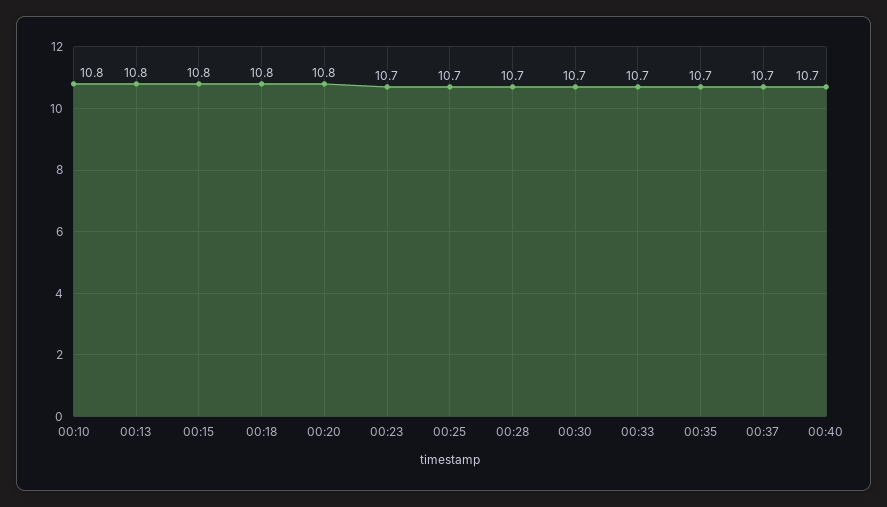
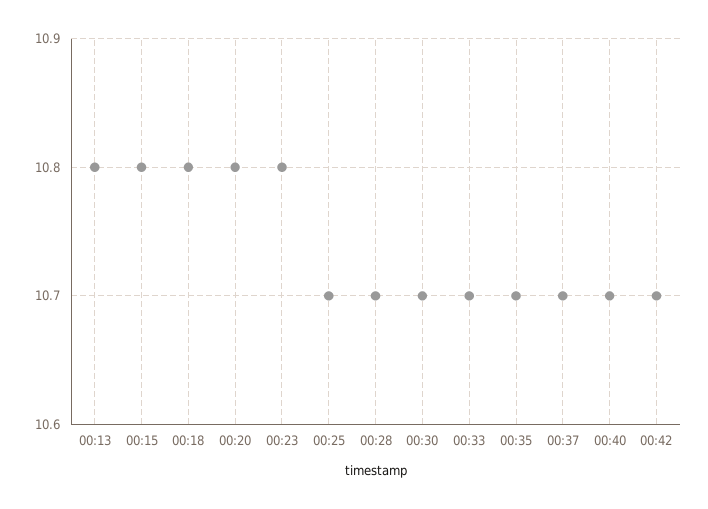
00:10: 10.8 -> none
00:23: 10.7 -> 10.8
00:42: none -> 10.7

